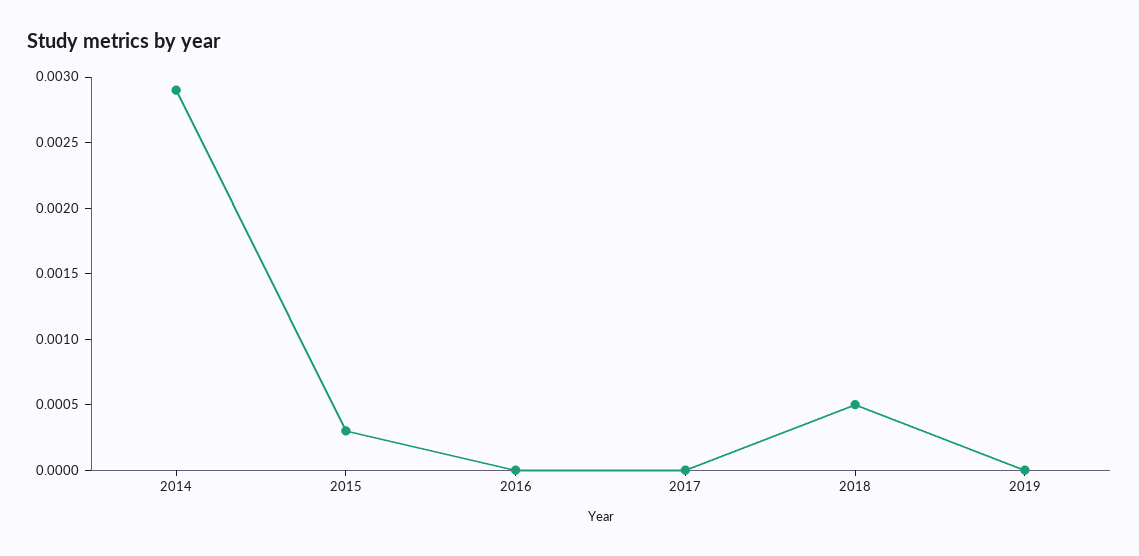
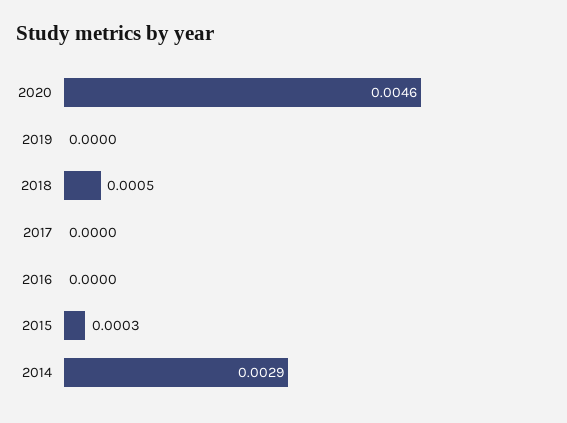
2020: none -> 0.0046

